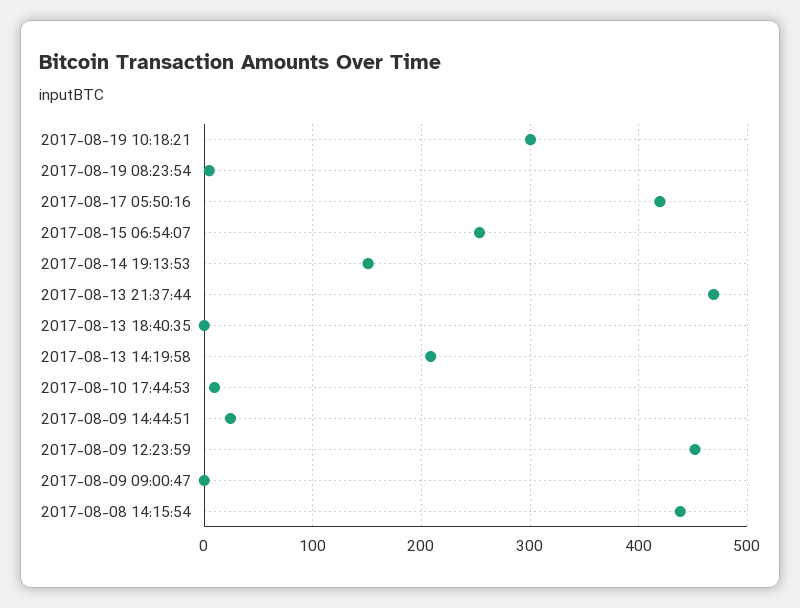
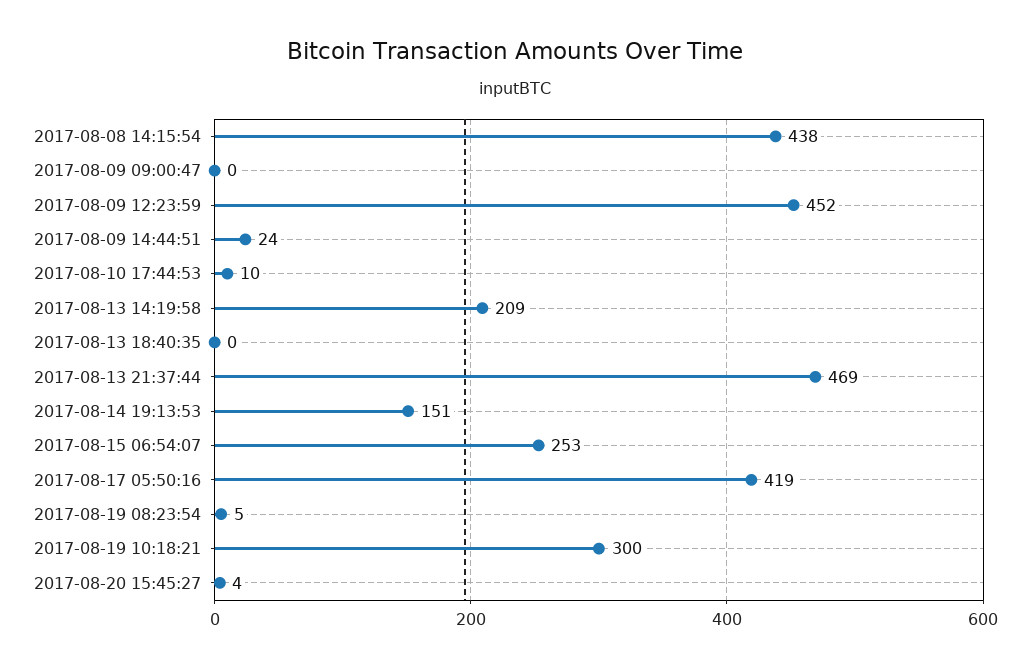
2017-08-20 15:45:27: none -> 4

